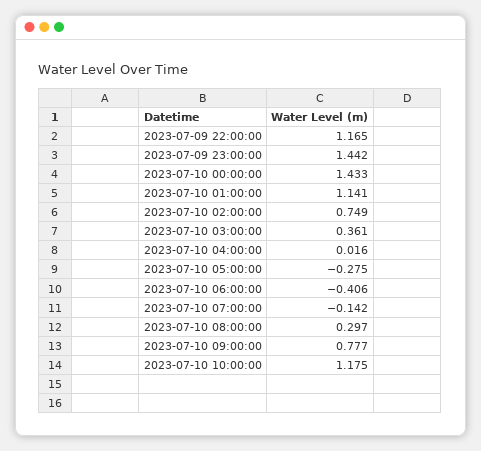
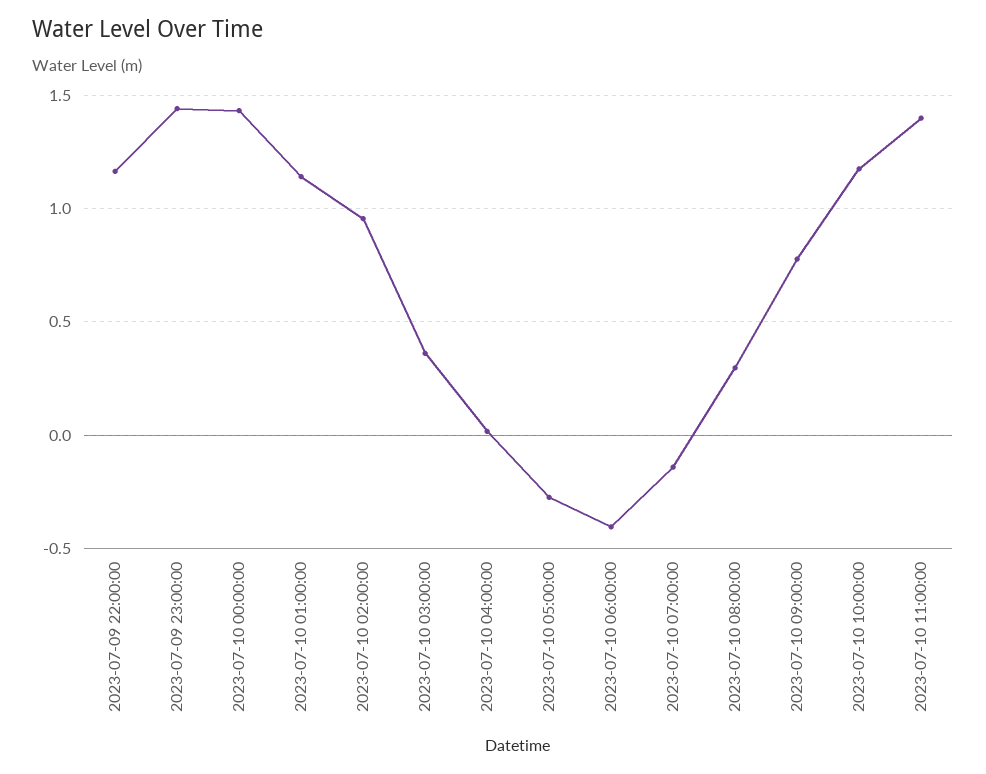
2023-07-10 02:00:00: 0.749 -> 0.95
2023-07-10 11:00:00: none -> 1.4

